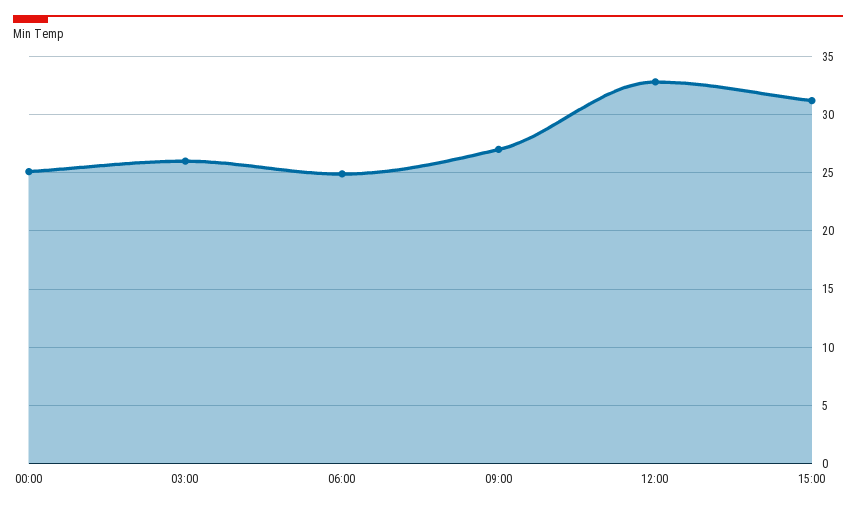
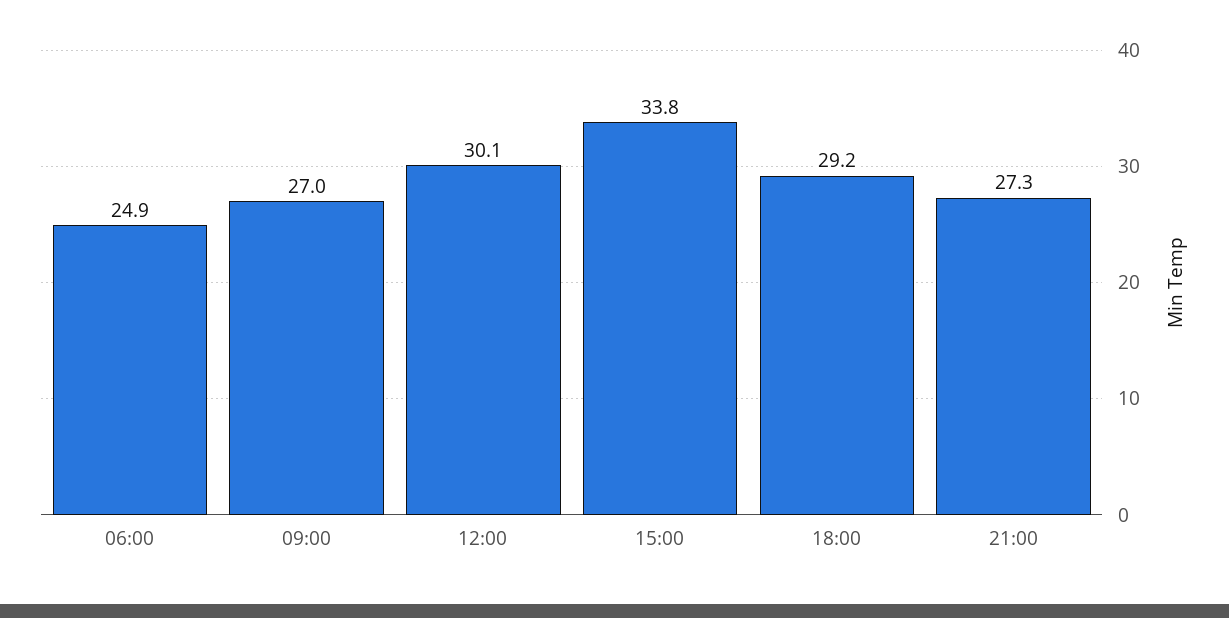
00:00: 25 -> none
03:00: 26 -> none
12:00: 33 -> 30.1
15:00: 31 -> 33.8
18:00: none -> 29.2
21:00: none -> 27.3

